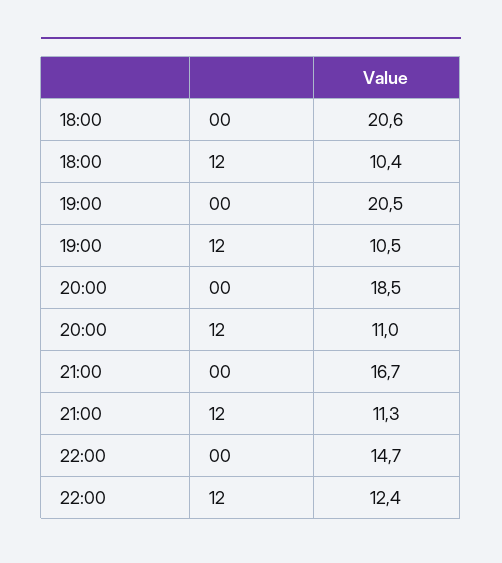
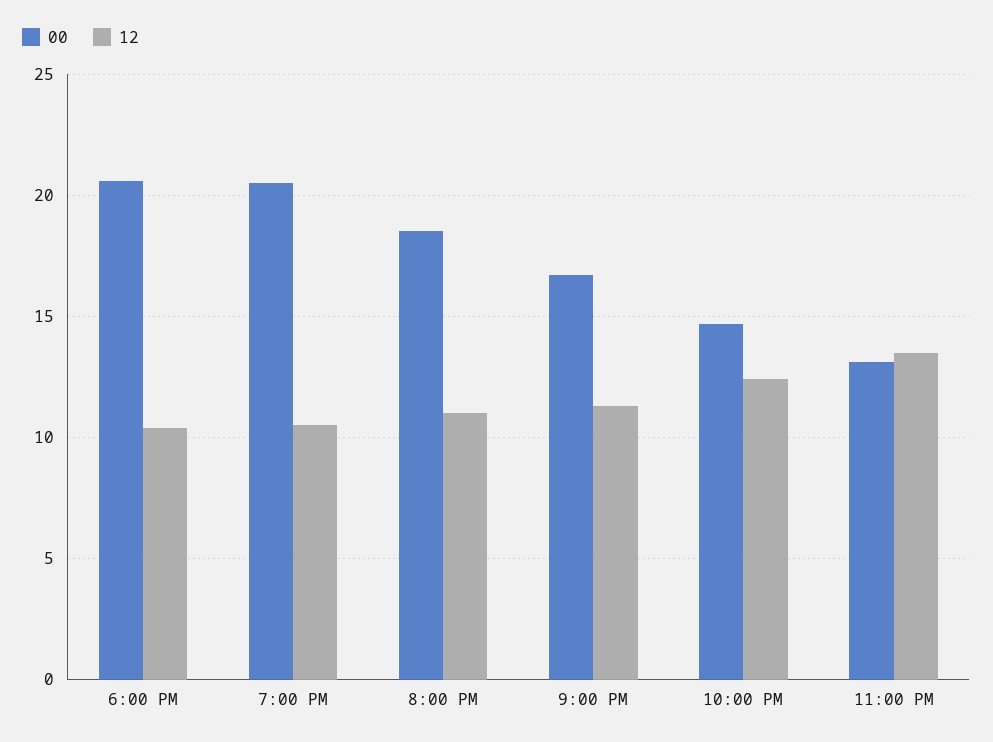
00, 11:00 PM: none -> 13
12, 11:00 PM: none -> 13.5

